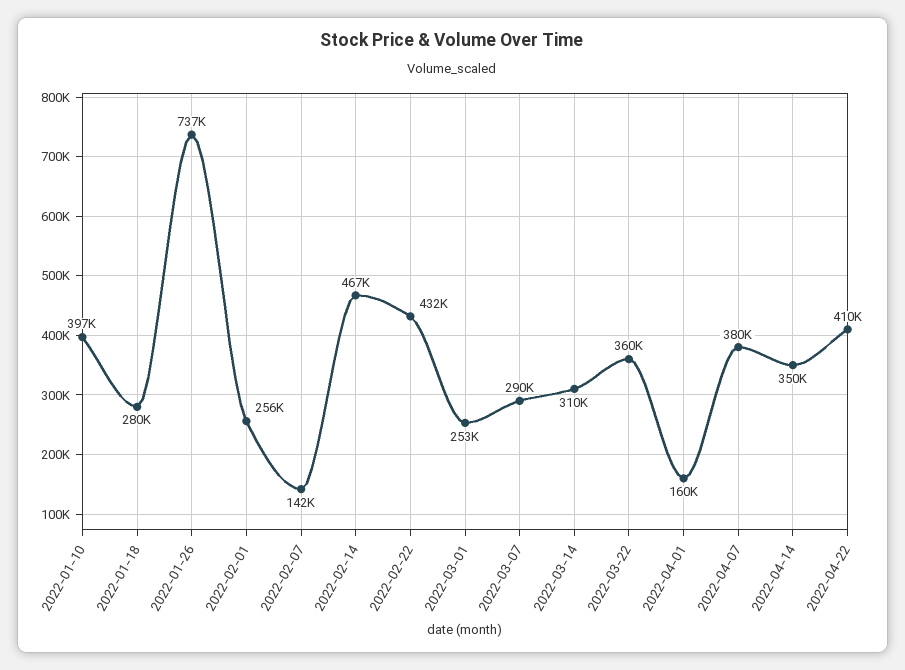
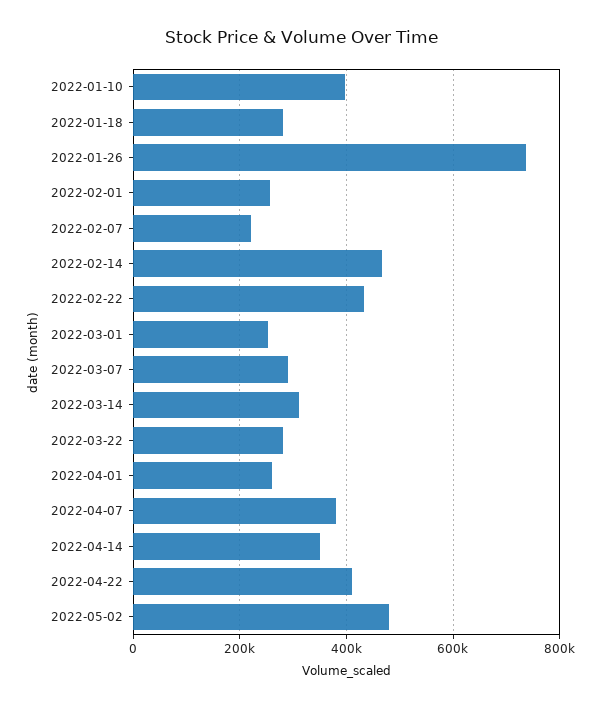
2022-02-07: 142000 -> 220000
2022-03-22: 360000 -> 280000
2022-04-01: 160000 -> 260000
2022-05-02: none -> 480000

